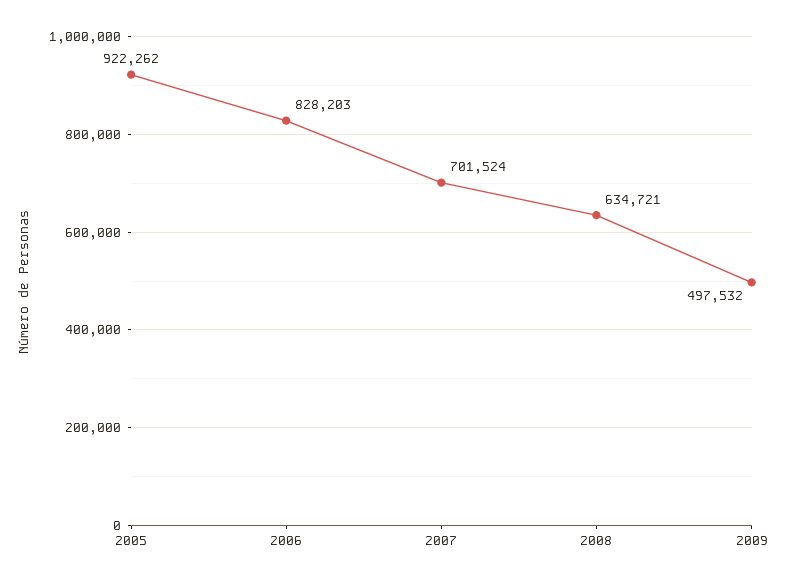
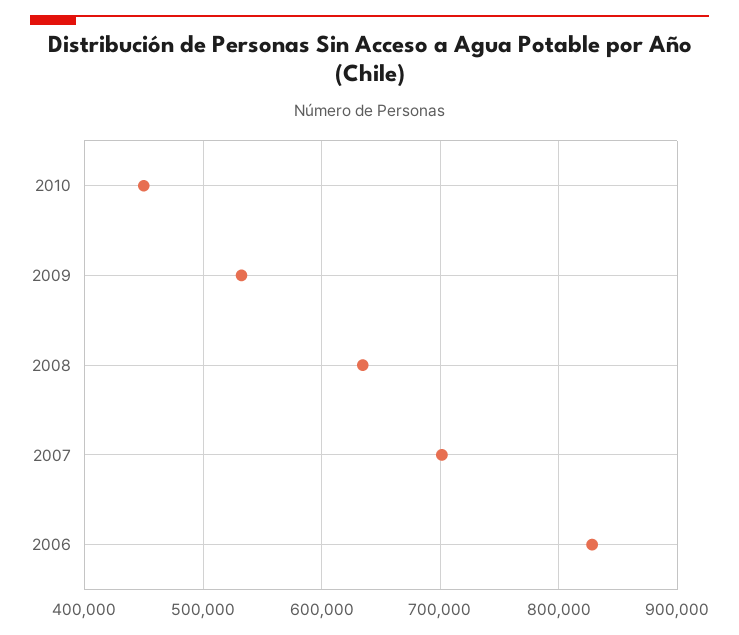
2005: 922262 -> none
2009: 497532 -> 530000
2010: none -> 450000

